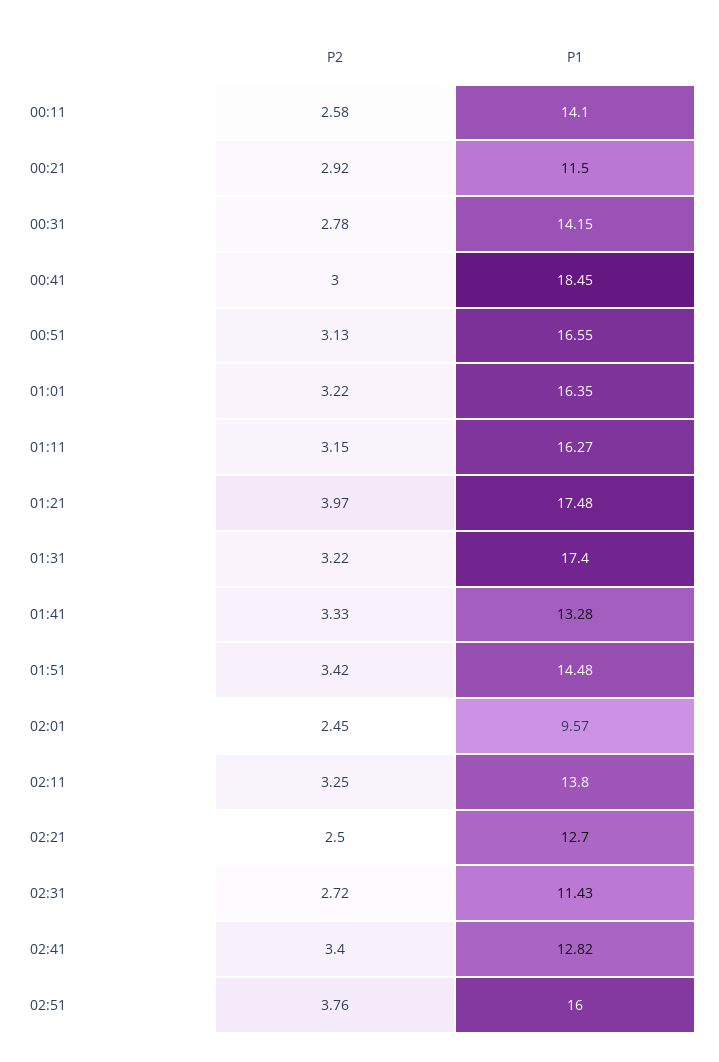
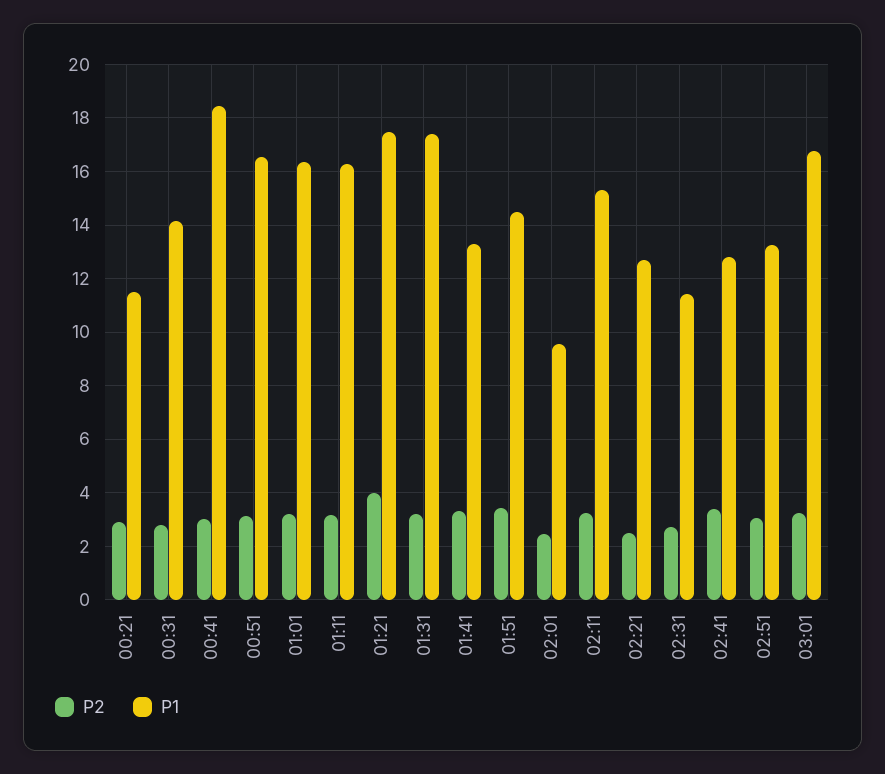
P2, 00:11: 2.58 -> none
P1, 00:11: 14.1 -> none
P1, 02:11: 13.8 -> 15.25
P2, 02:51: 3.76 -> 3
P1, 02:51: 16 -> 13.25
P2, 03:01: none -> 3.25
P1, 03:01: none -> 16.75

